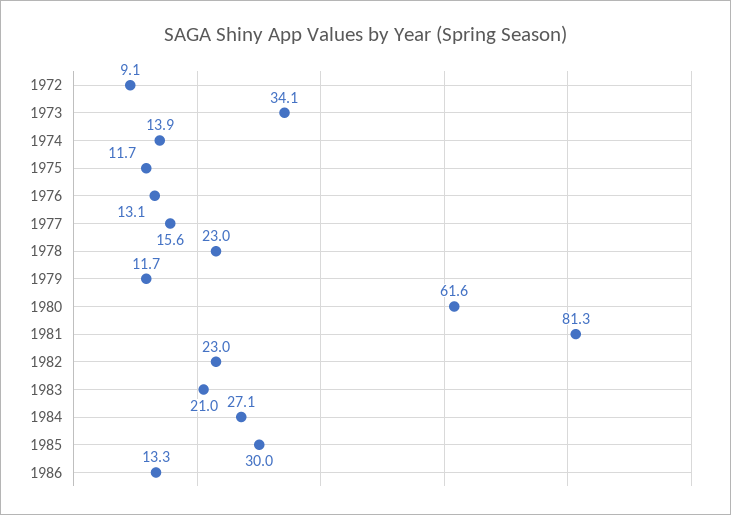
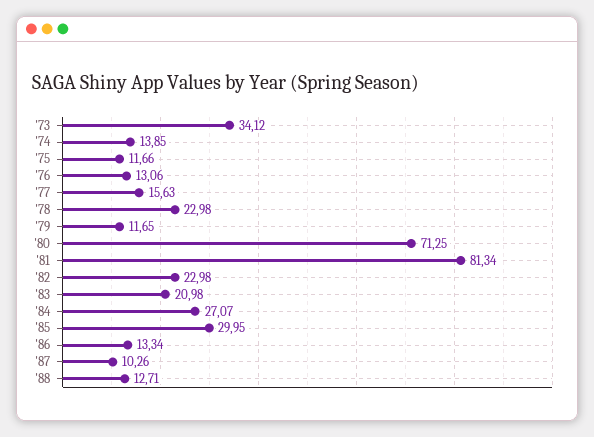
1972: 9.1 -> none
1980: 61.6 -> 71.25
'87: none -> 10.26
'88: none -> 12.71

